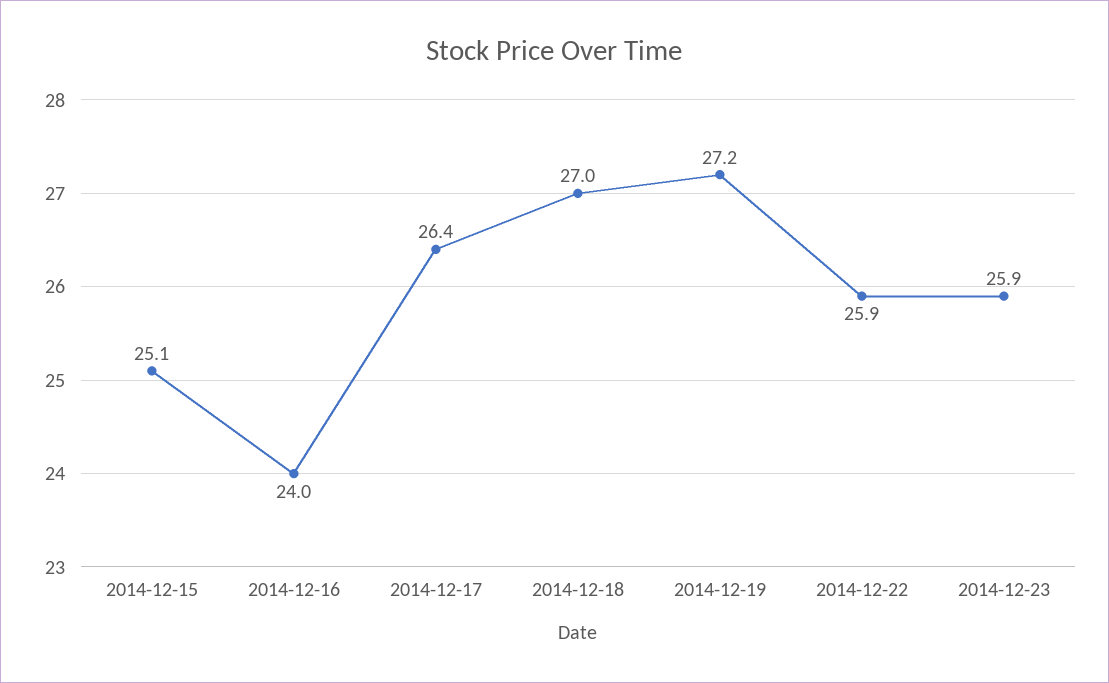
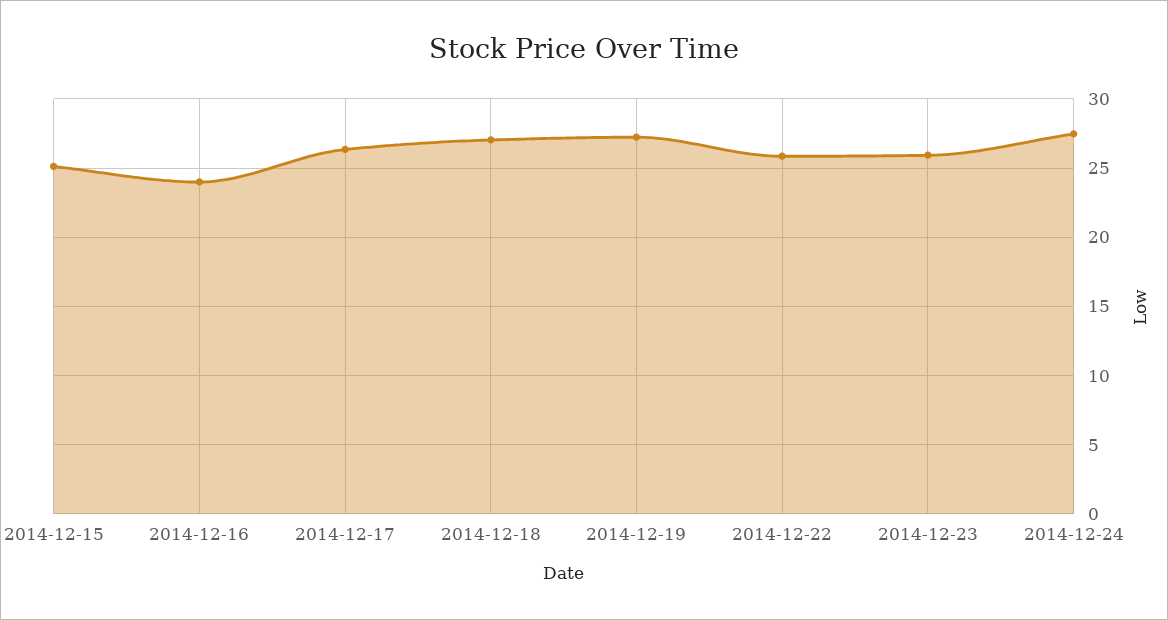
2014-12-24: none -> 27.5

